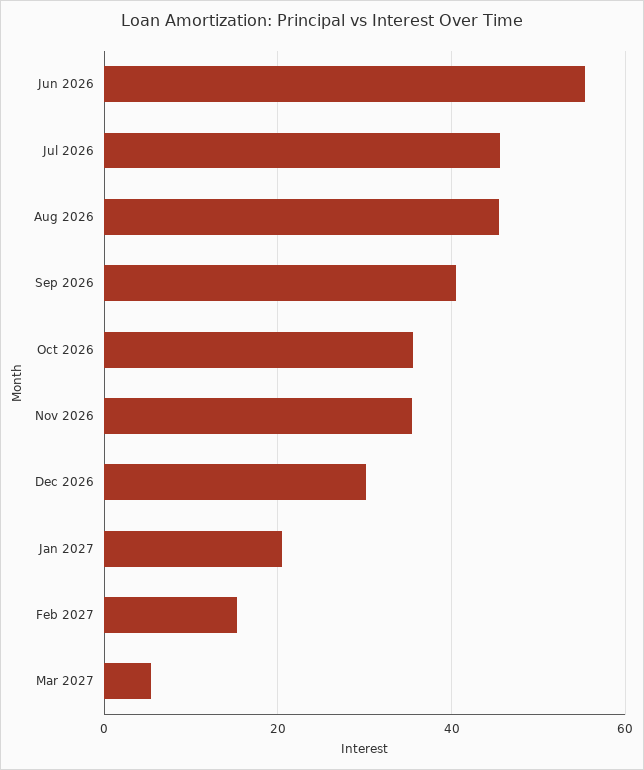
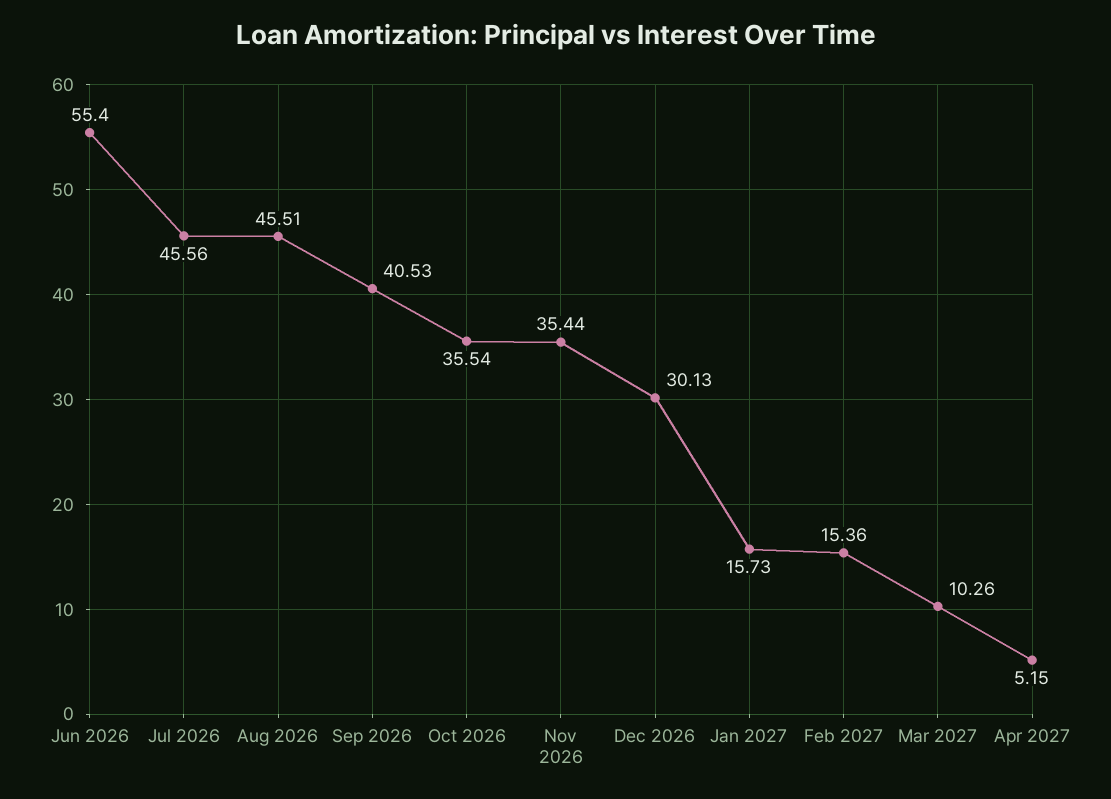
Jan 2027: 20 -> 15.73
Mar 2027: 6 -> 10.26
Apr 2027: none -> 5.15

